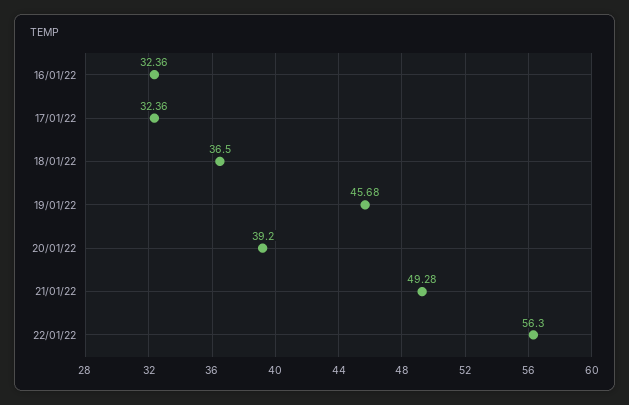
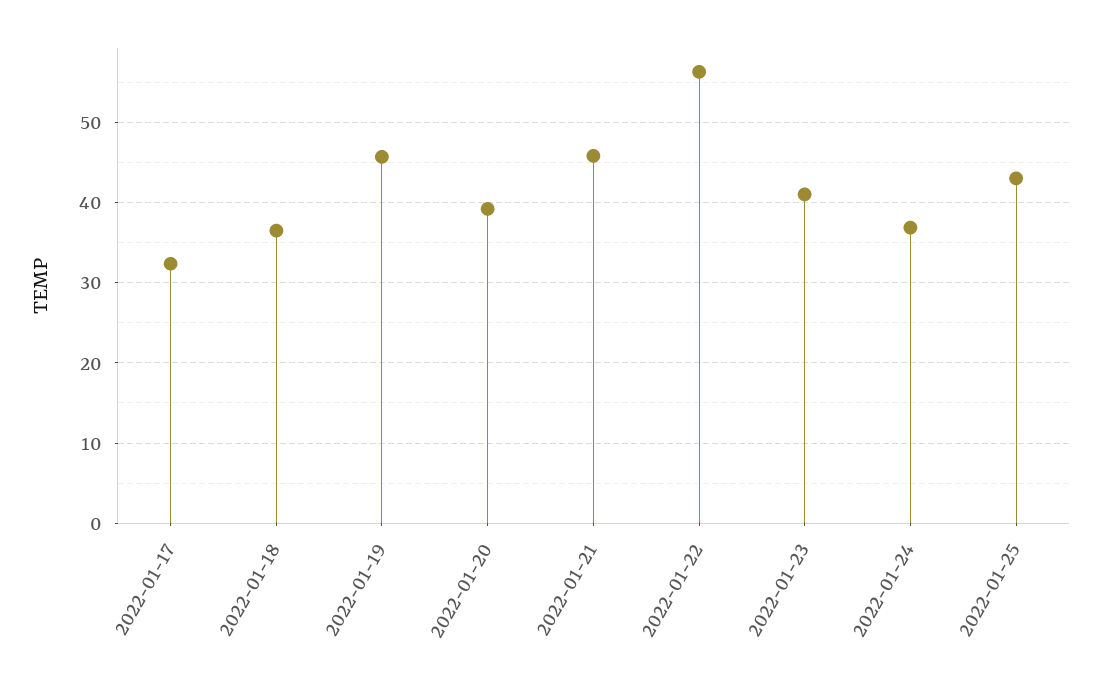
16/01/22: 32.36 -> none
21/01/22: 49.28 -> 46
2022-01-23: none -> 41
2022-01-24: none -> 37
2022-01-25: none -> 43

